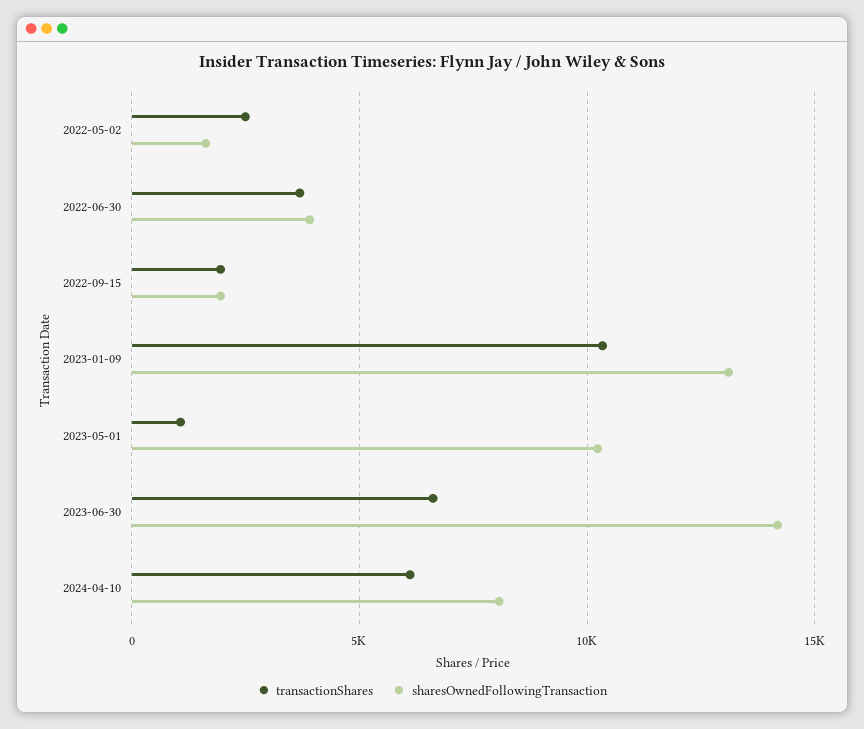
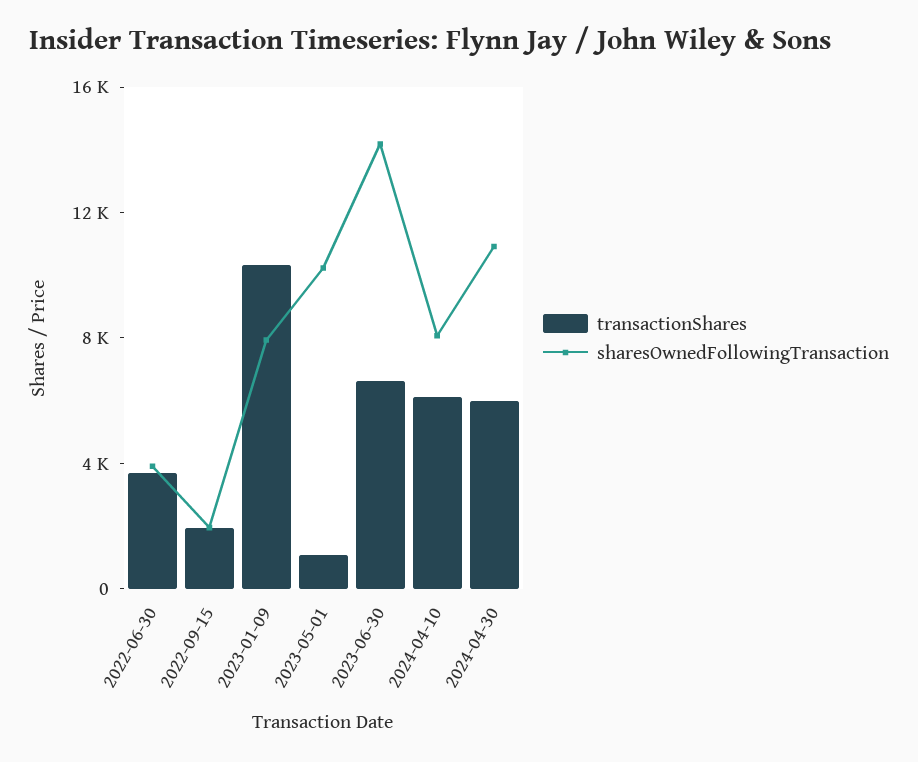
transactionShares, 2022-05-02: 2500 -> none
sharesOwnedFollowingTransaction, 2022-05-02: 1500 -> none
sharesOwnedFollowingTransaction, 2023-01-09: 13000 -> 8000
transactionShares, 2024-04-30: none -> 6000
sharesOwnedFollowingTransaction, 2024-04-30: none -> 11000

